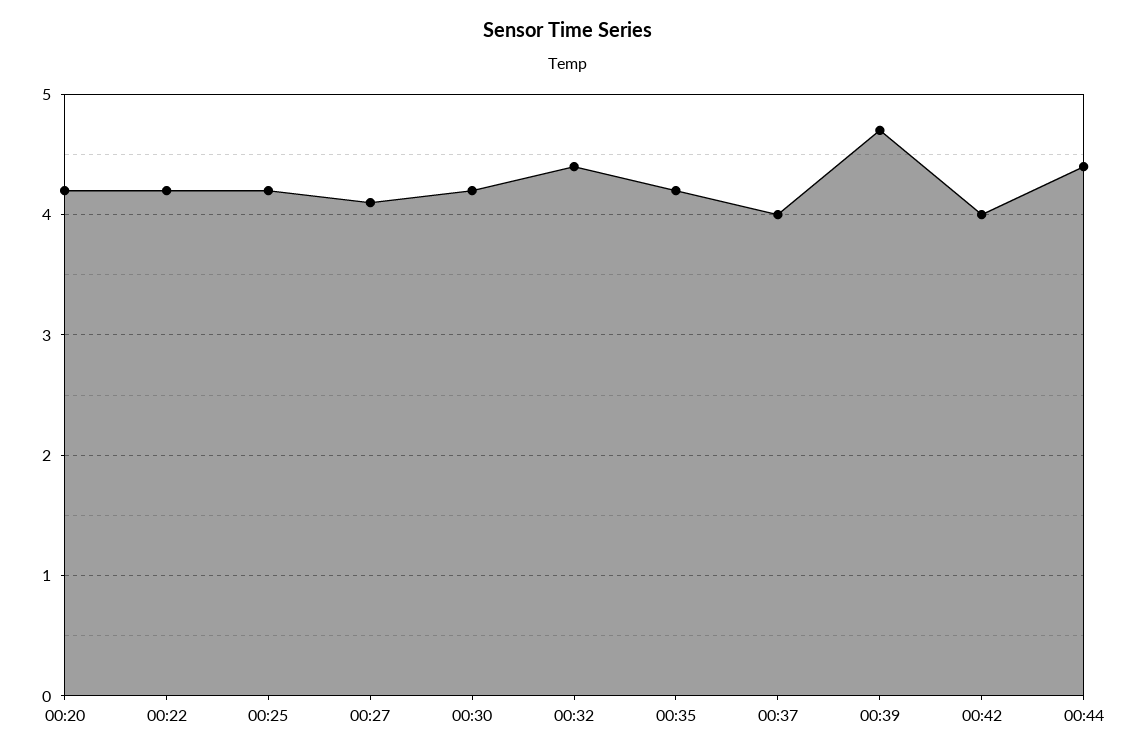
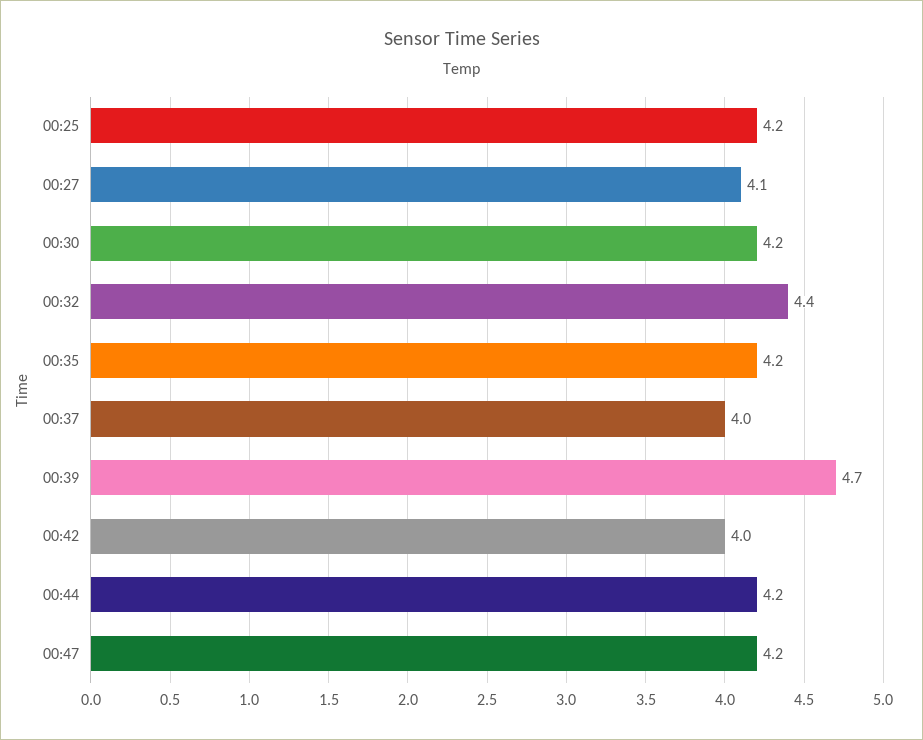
00:20: 4.2 -> none
00:22: 4.2 -> none
00:44: 4.4 -> 4.2
00:47: none -> 4.2

